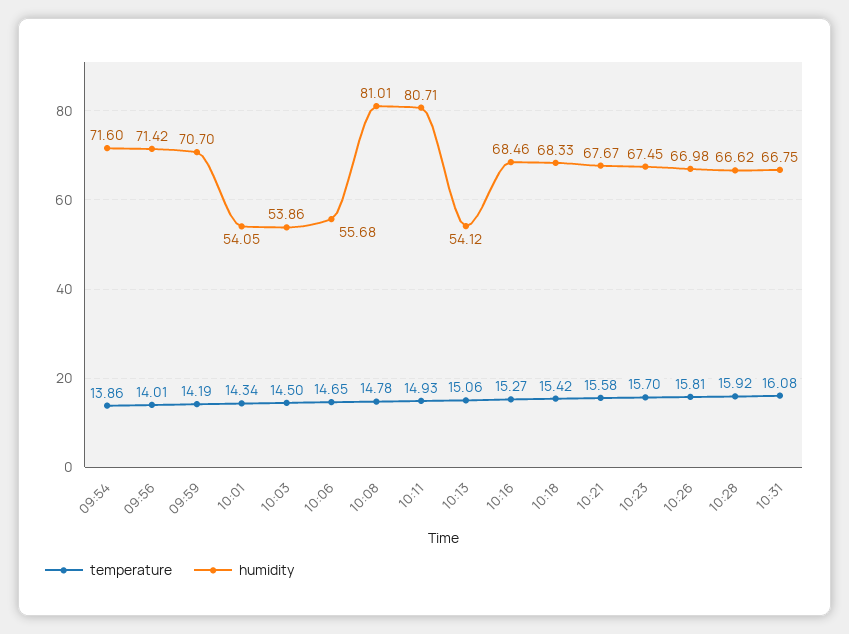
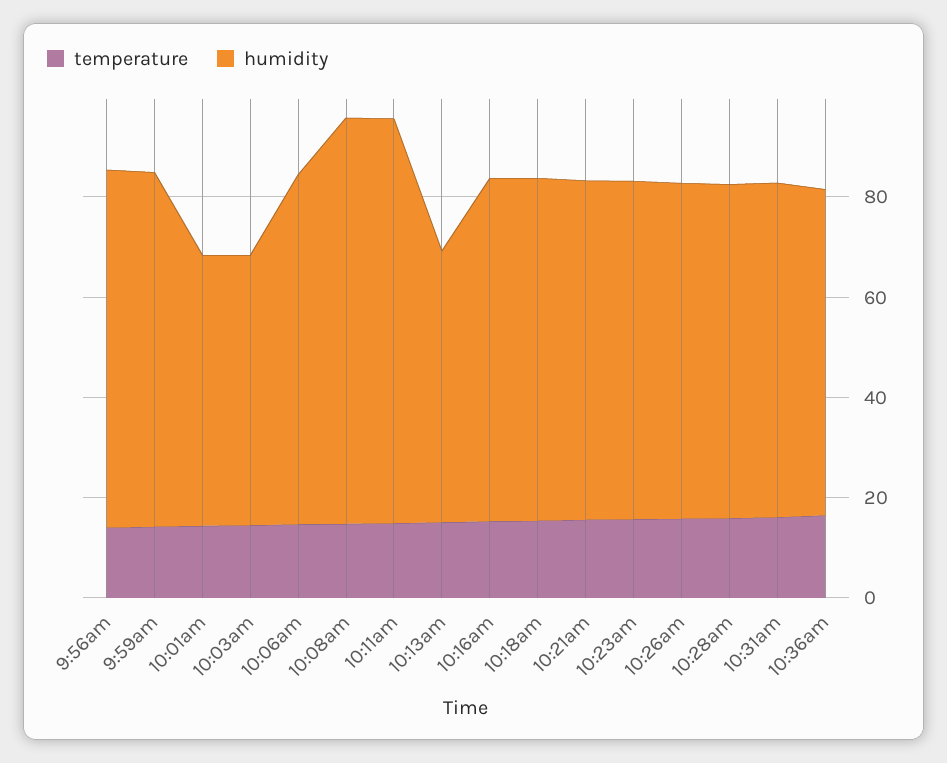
temperature, 09:54: 13.86 -> none
humidity, 09:54: 71.6 -> none
humidity, 10:06: 55.68 -> 70
temperature, 10:36am: none -> 15
humidity, 10:36am: none -> 65

